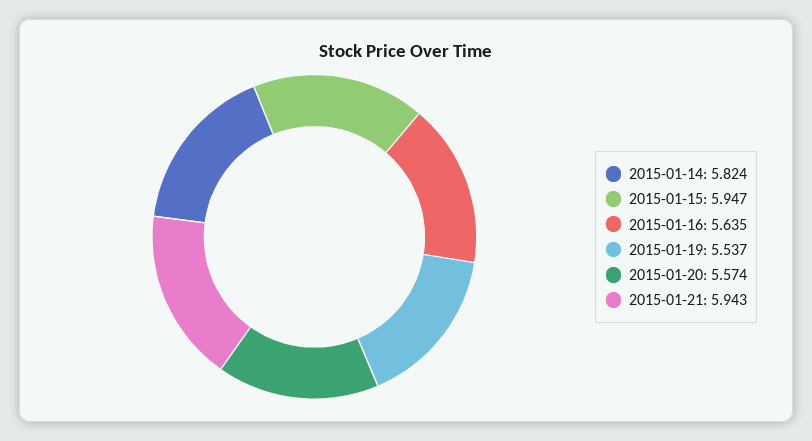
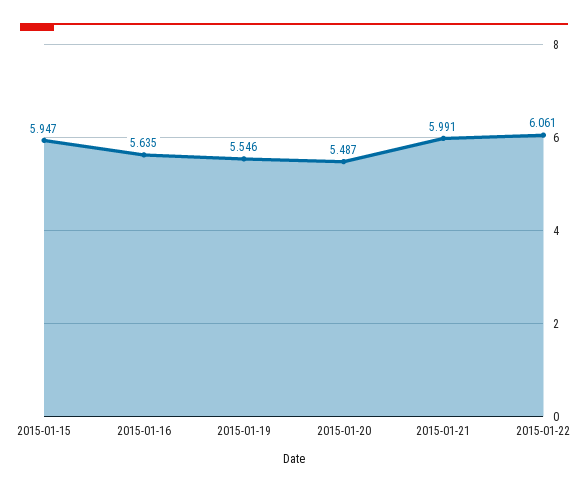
2015-01-14: 5.824 -> none
2015-01-19: 5.537 -> 5.546
2015-01-20: 5.574 -> 5.487
2015-01-21: 5.943 -> 5.991
2015-01-22: none -> 6.061

